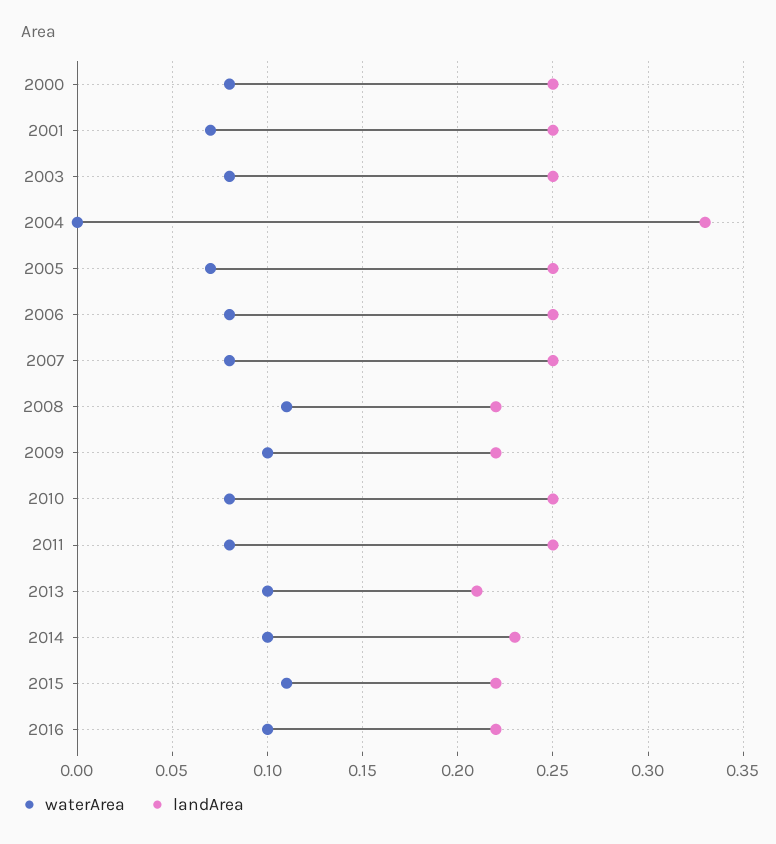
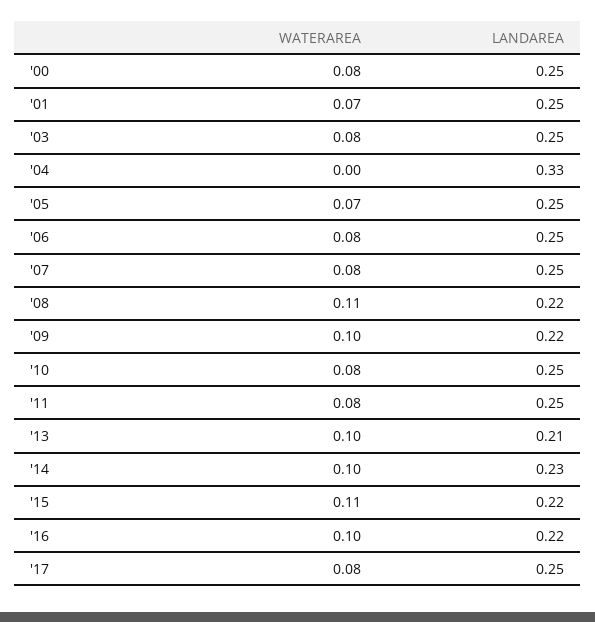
waterArea, '17: none -> 0.08
landArea, '17: none -> 0.25

